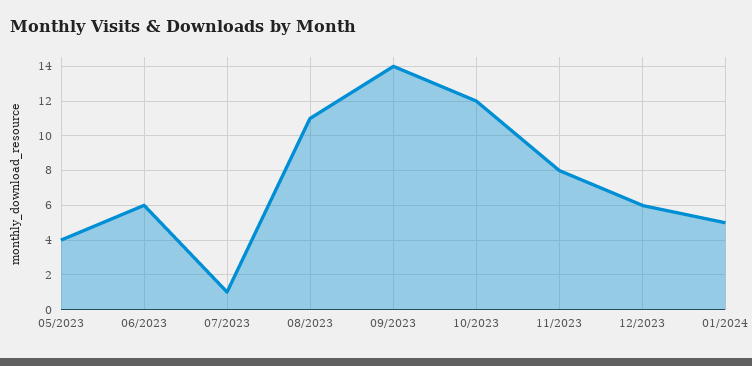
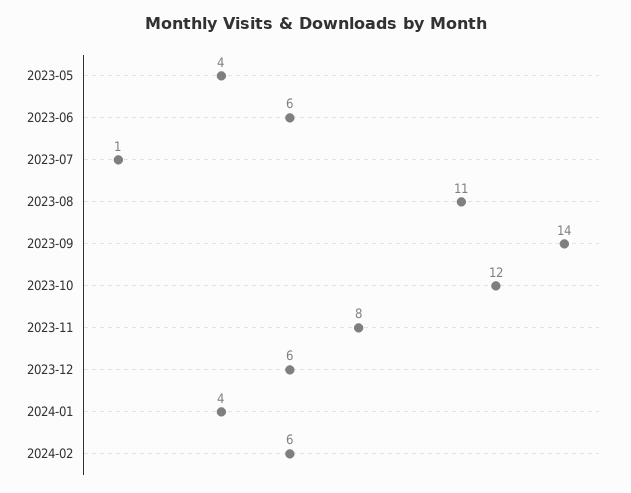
01/2024: 5 -> 4
2024-02: none -> 6

